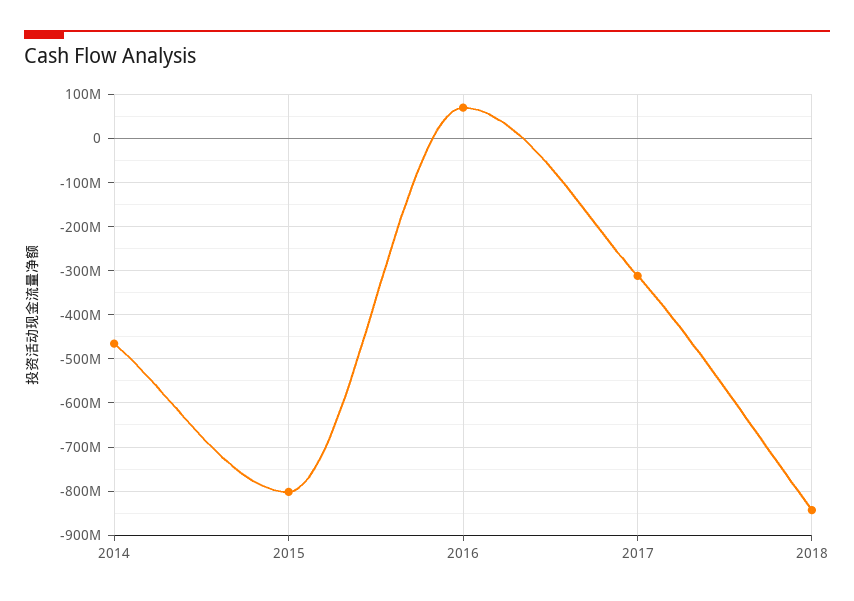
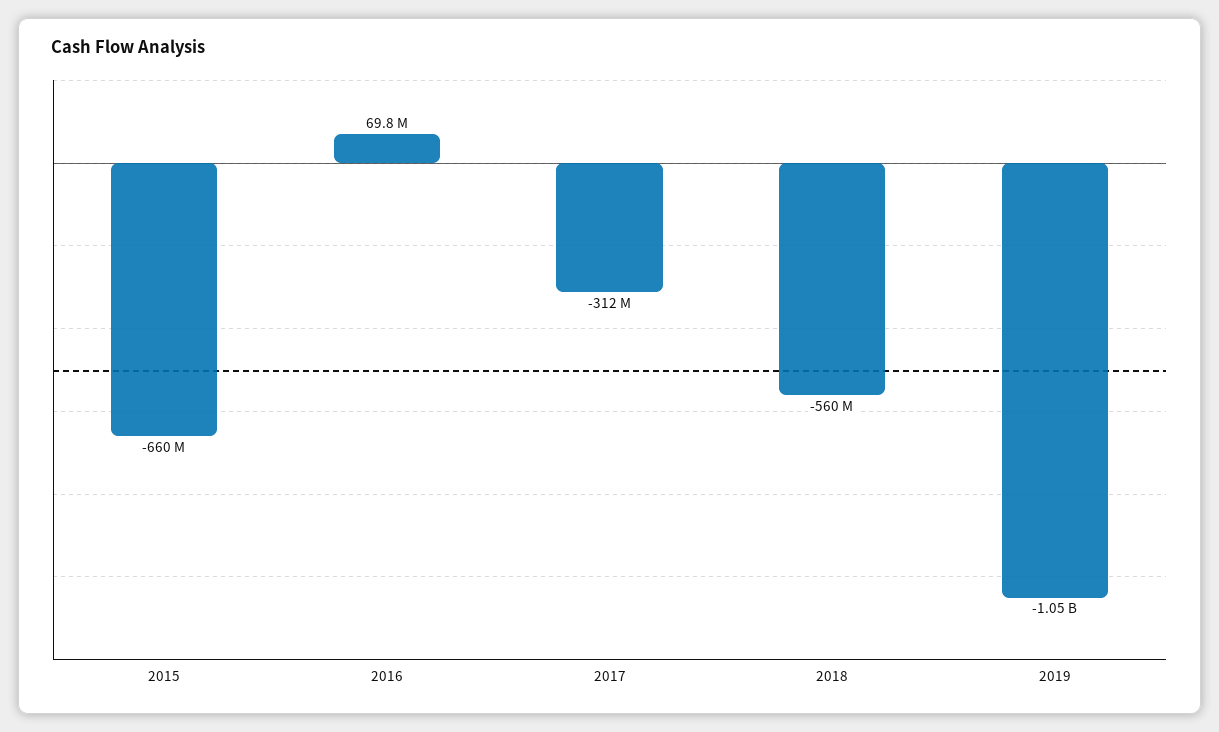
2014: -460000000 -> none
2015: -800000000 -> -660000000
2018: -840000000 -> -560000000
2019: none -> -1050000000

